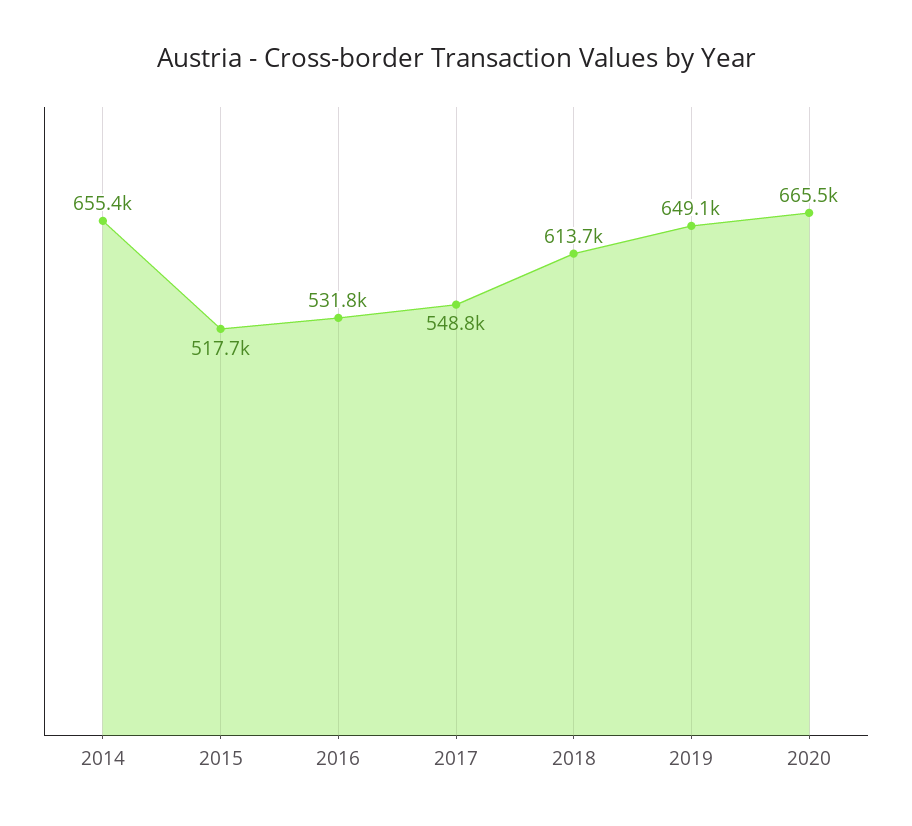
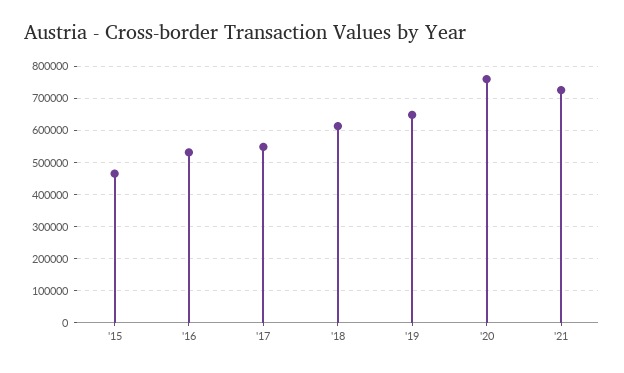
2014: 655400 -> none
2015: 517700 -> 460000
2020: 665500 -> 760000
'21: none -> 720000

